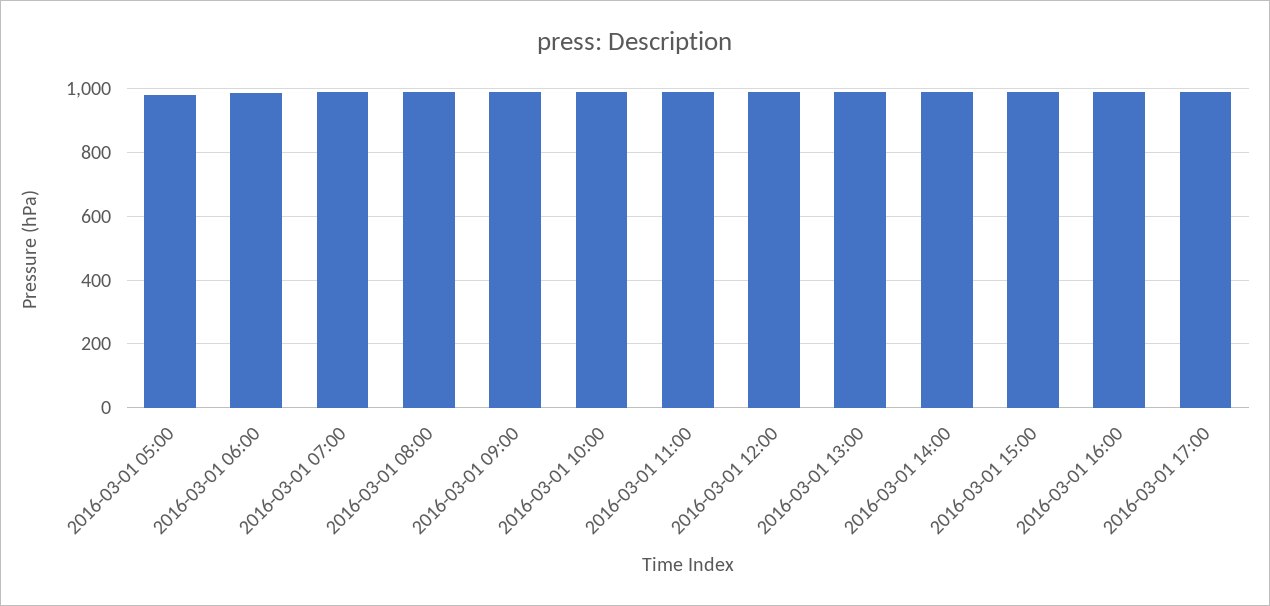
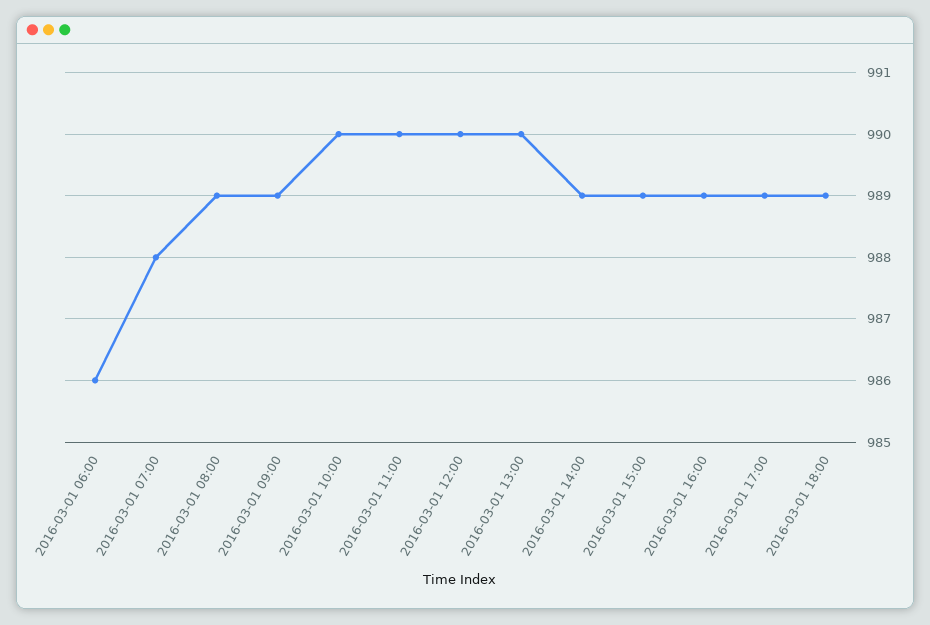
2016-03-01 05:00: 980 -> none
2016-03-01 18:00: none -> 989

